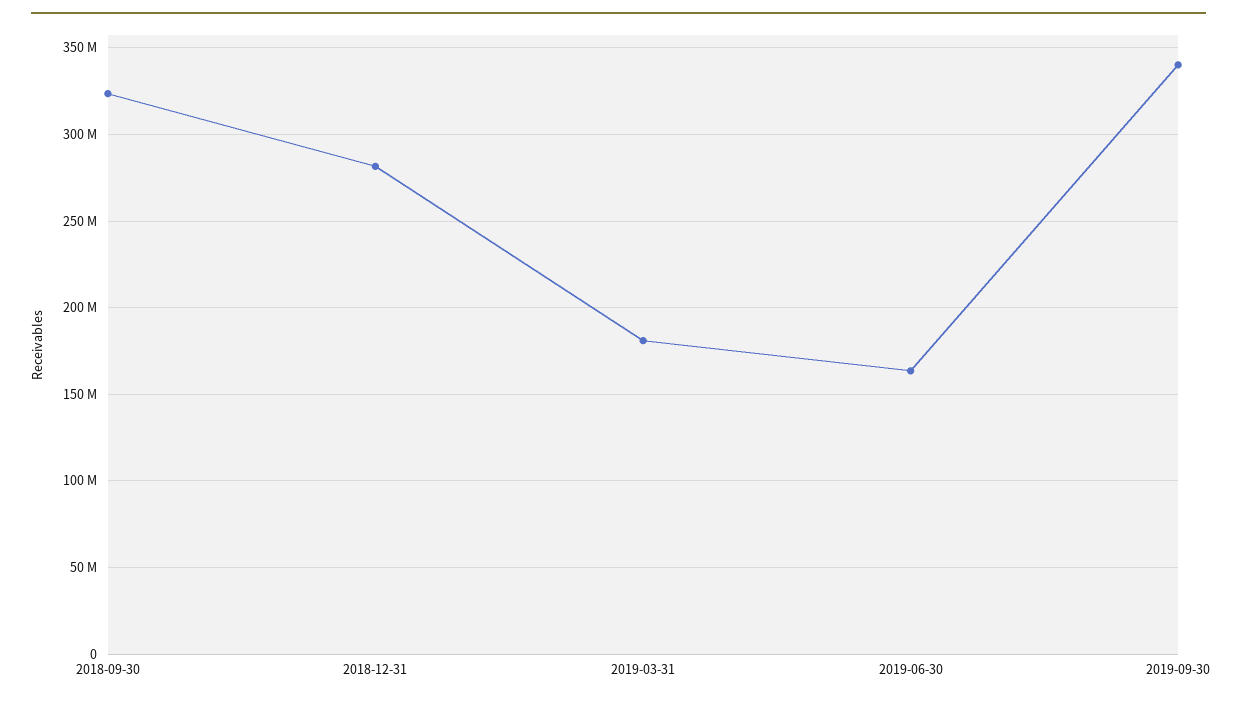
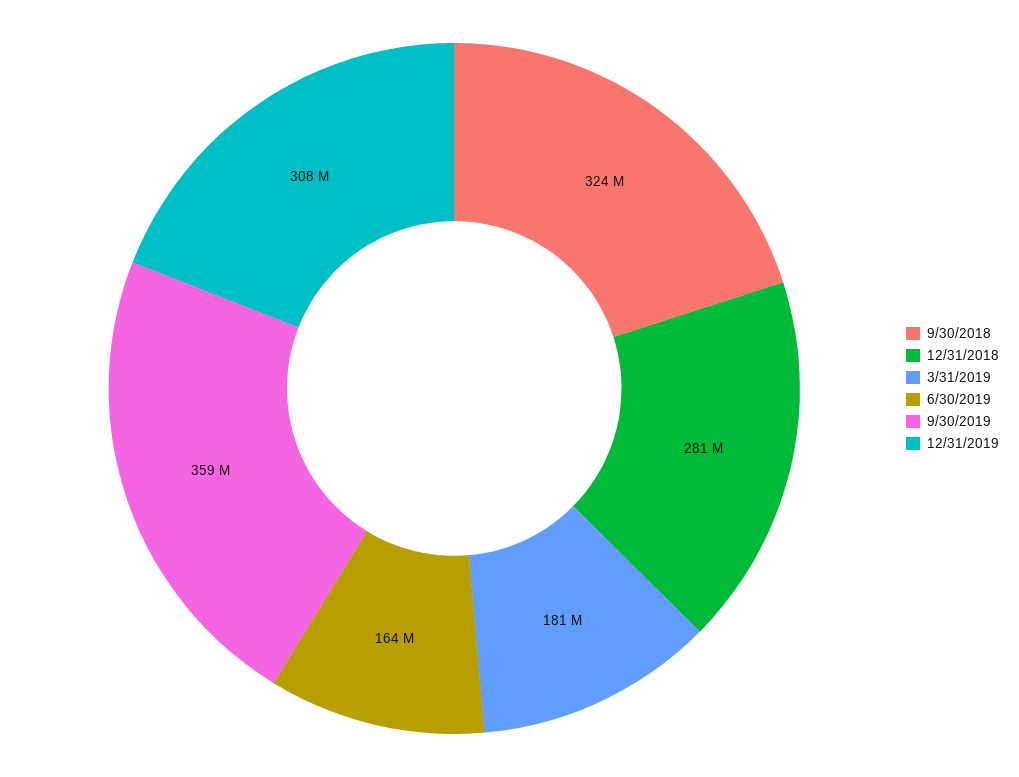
2019-09-30: 340000000 -> 359000000
12/31/2019: none -> 308000000

